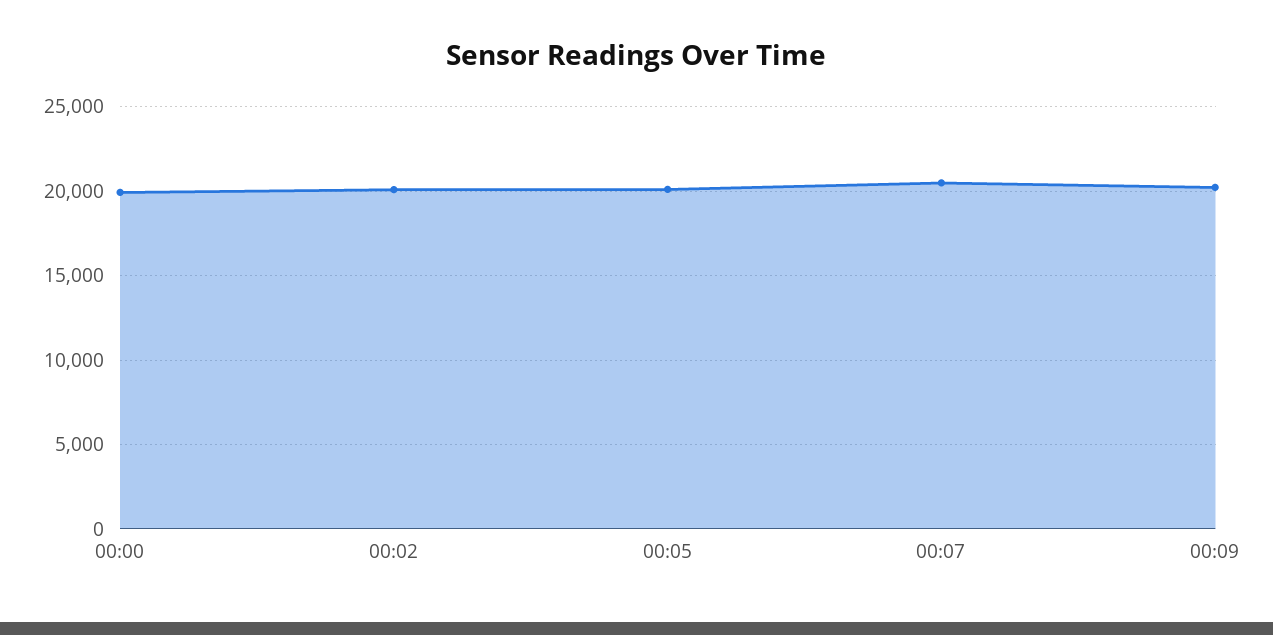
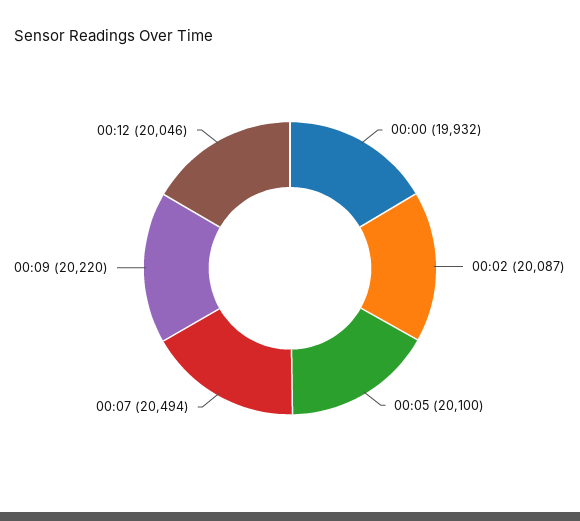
00:12: none -> 20046

